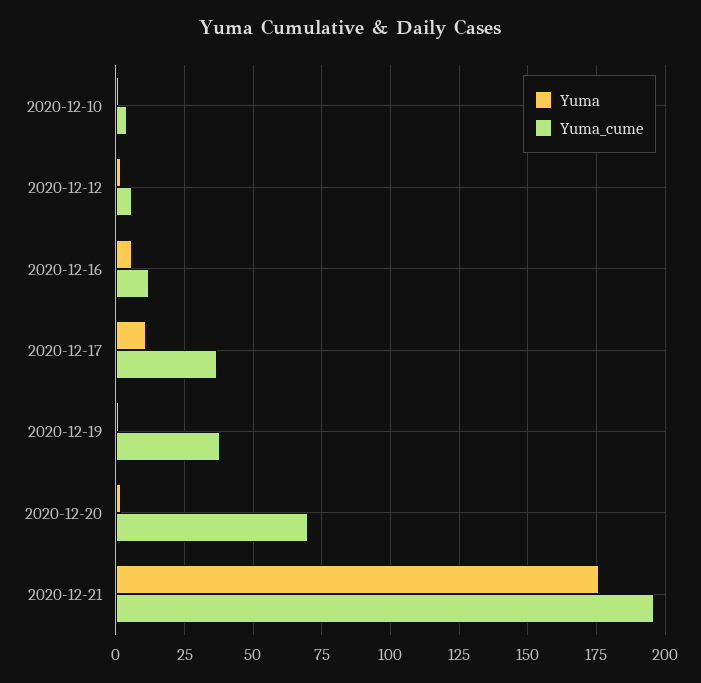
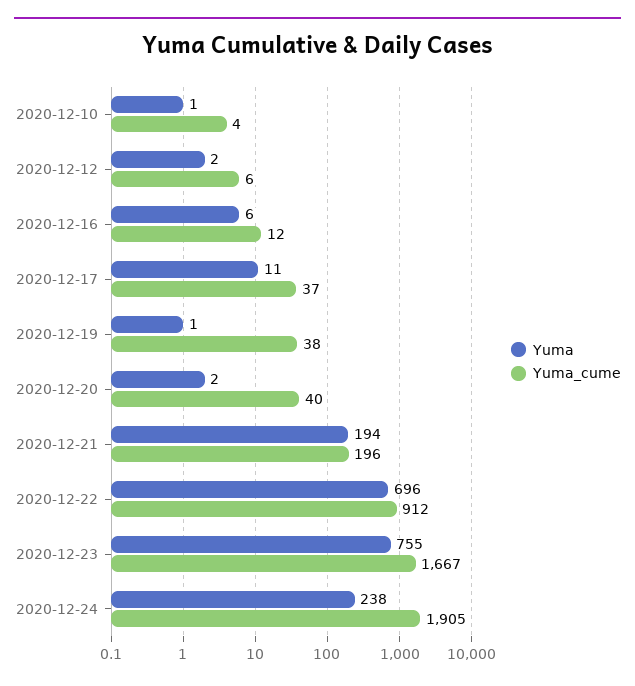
Yuma_cume, 2020-12-20: 70 -> 40
Yuma, 2020-12-21: 175 -> 194
Yuma, 2020-12-22: none -> 696
Yuma_cume, 2020-12-22: none -> 912
Yuma, 2020-12-23: none -> 755
Yuma_cume, 2020-12-23: none -> 1667
Yuma, 2020-12-24: none -> 238
Yuma_cume, 2020-12-24: none -> 1905

